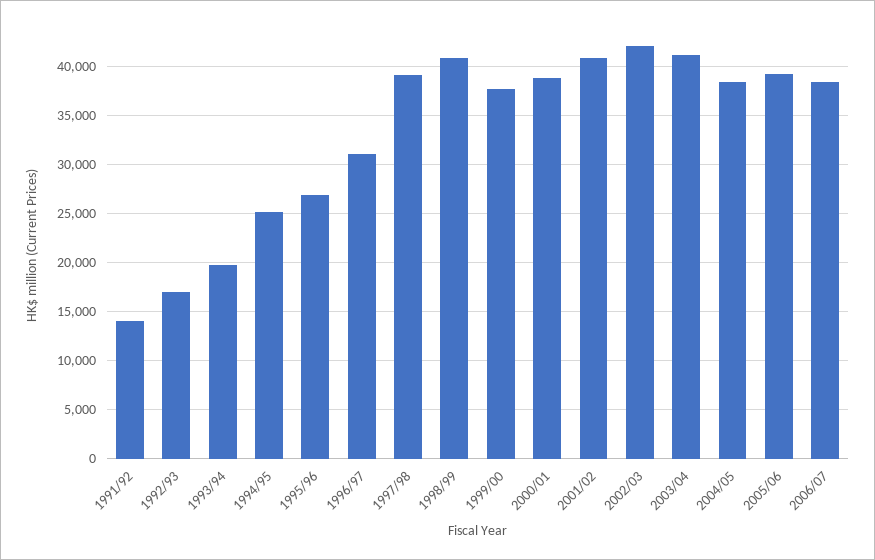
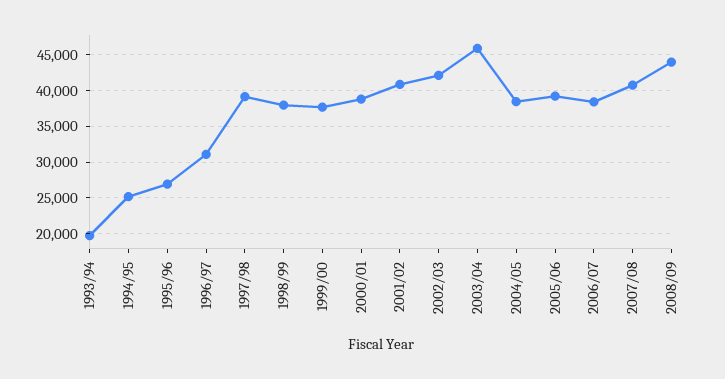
1991/92: 14000 -> none
1992/93: 17000 -> none
1998/99: 41000 -> 38000
2003/04: 41000 -> 46000
2007/08: none -> 41000
2008/09: none -> 44000

